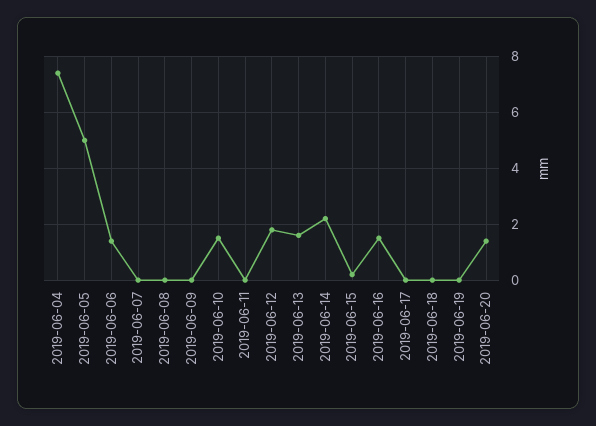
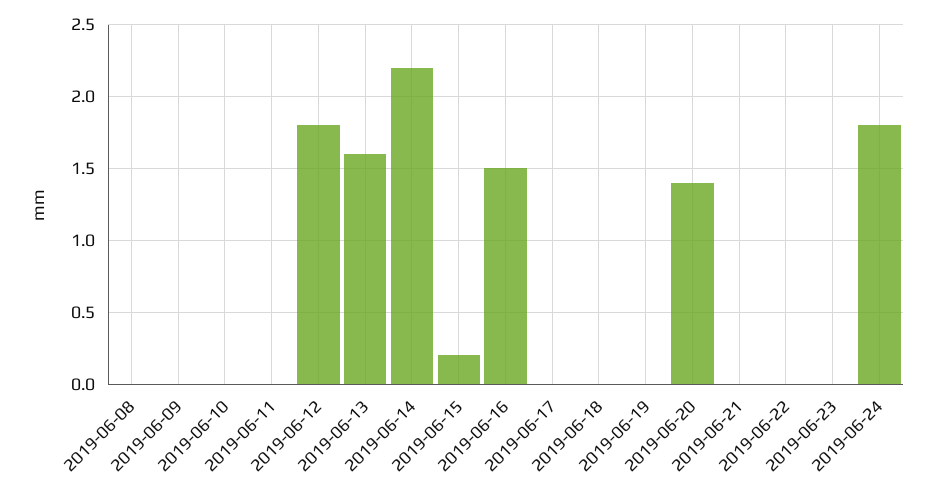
2019-06-04: 7.5 -> none
2019-06-05: 5 -> none
2019-06-06: 1.5 -> none
2019-06-07: 0 -> none
2019-06-10: 1.5 -> 0
2019-06-21: none -> 0
2019-06-22: none -> 0
2019-06-23: none -> 0
2019-06-24: none -> 1.8

